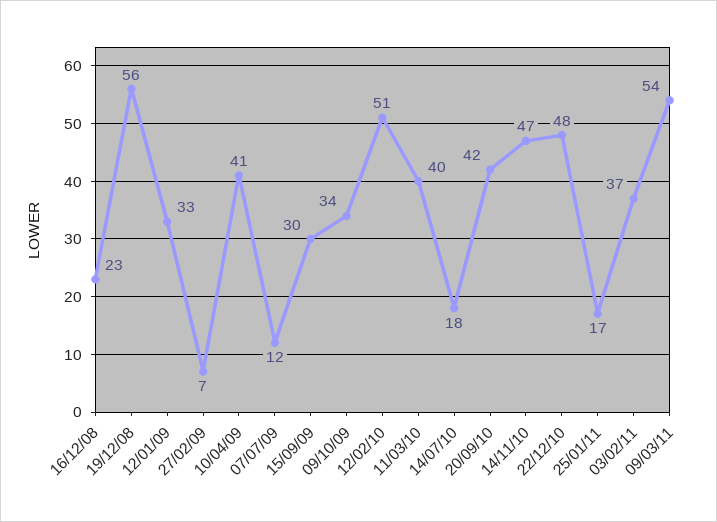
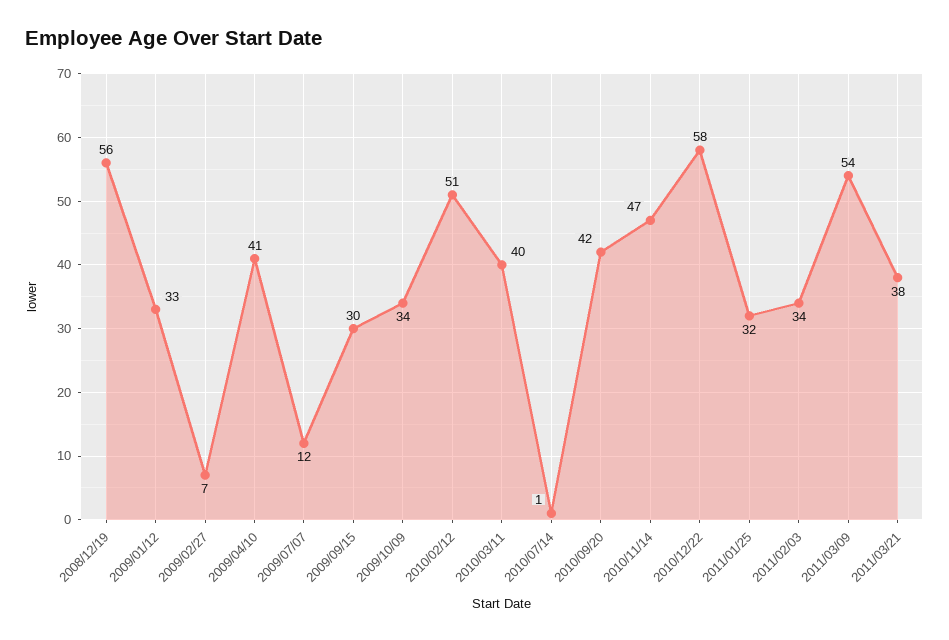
16/12/08: 23 -> none
14/07/10: 18 -> 1
22/12/10: 48 -> 58
25/01/11: 17 -> 32
03/02/11: 37 -> 34
2011/03/21: none -> 38

